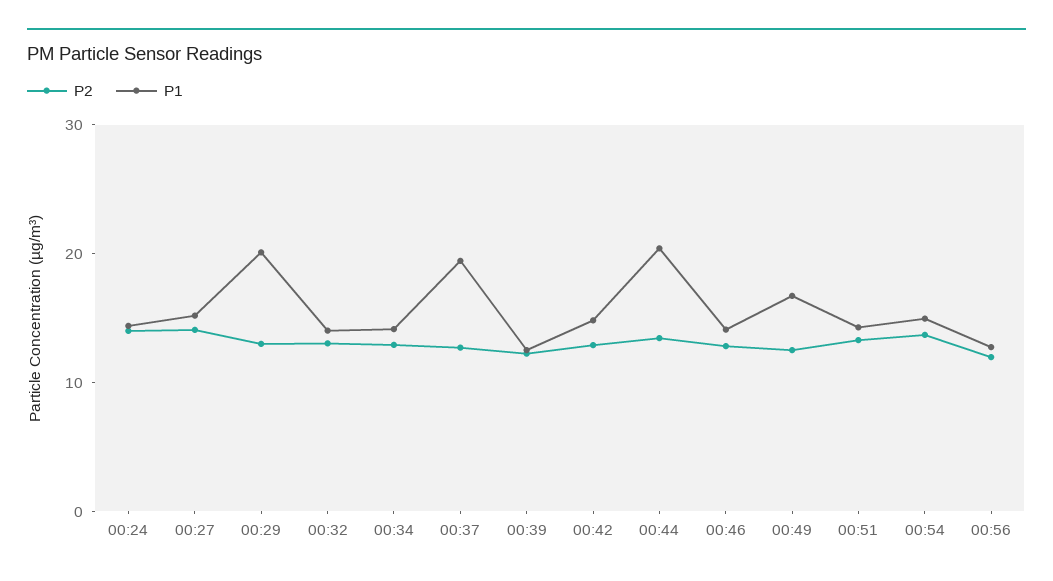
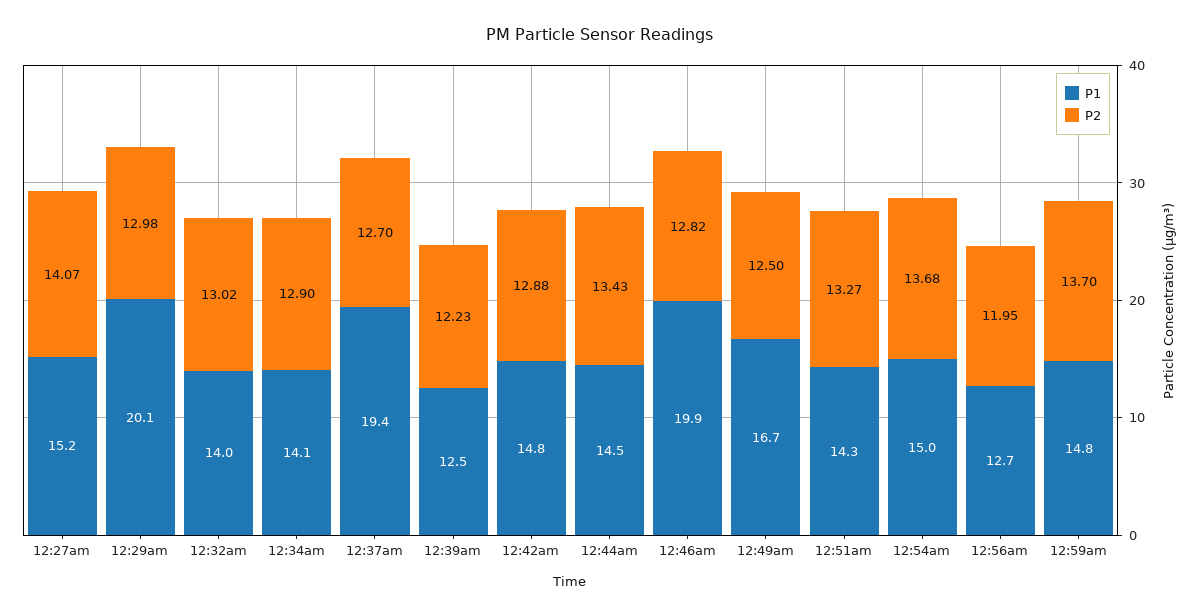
P2, 00:24: 14 -> none
P1, 00:24: 14 -> none
P1, 00:44: 20 -> 14.5
P1, 00:46: 14 -> 19.9
P1, 12:59am: none -> 14.8
P2, 12:59am: none -> 13.7

